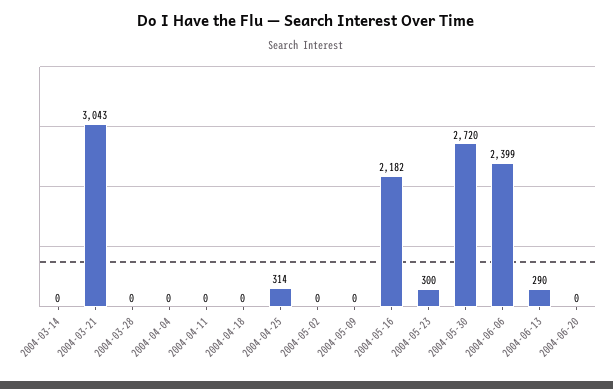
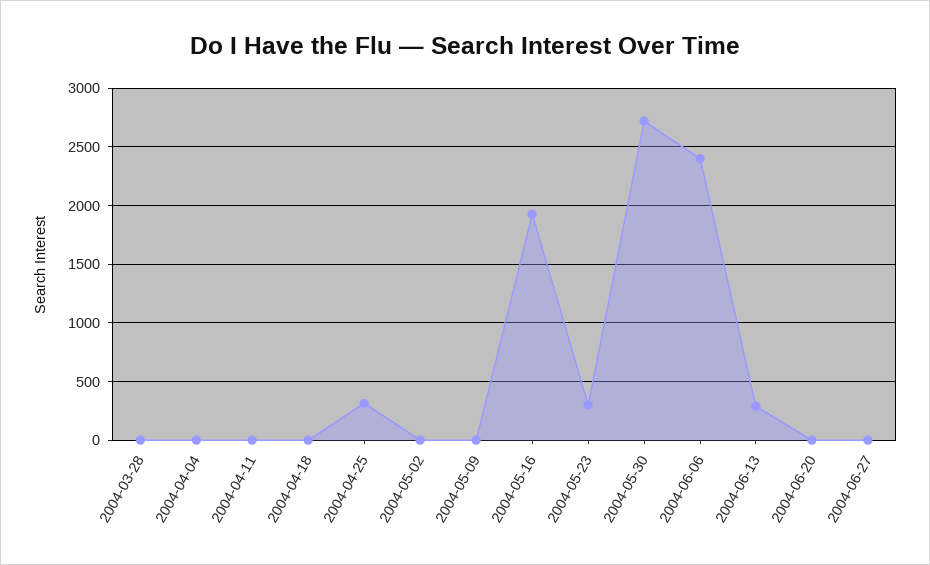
2004-03-14: 0 -> none
2004-03-21: 3043 -> none
2004-05-16: 2182 -> 1900
2004-06-27: none -> 0

